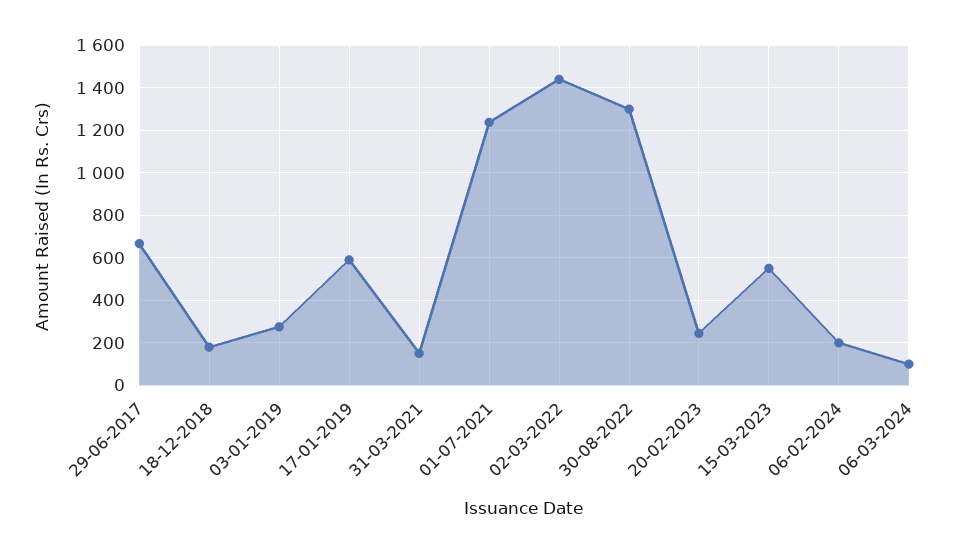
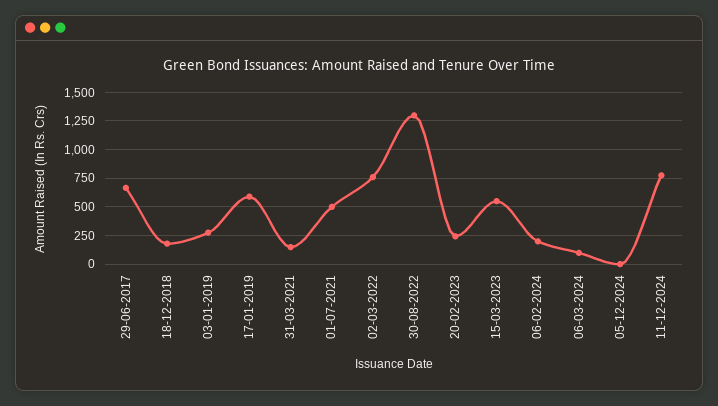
01-07-2021: 1250 -> 500
02-03-2022: 1450 -> 750
05-12-2024: none -> 0
11-12-2024: none -> 750

